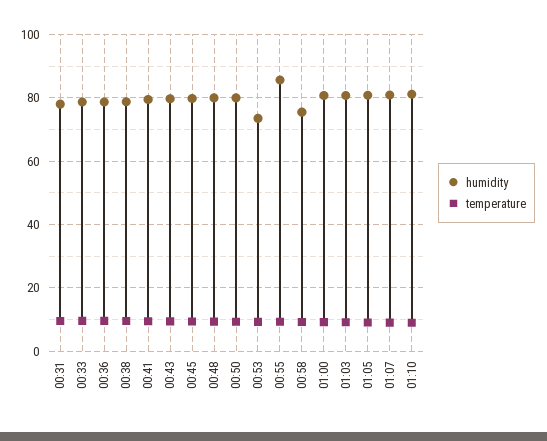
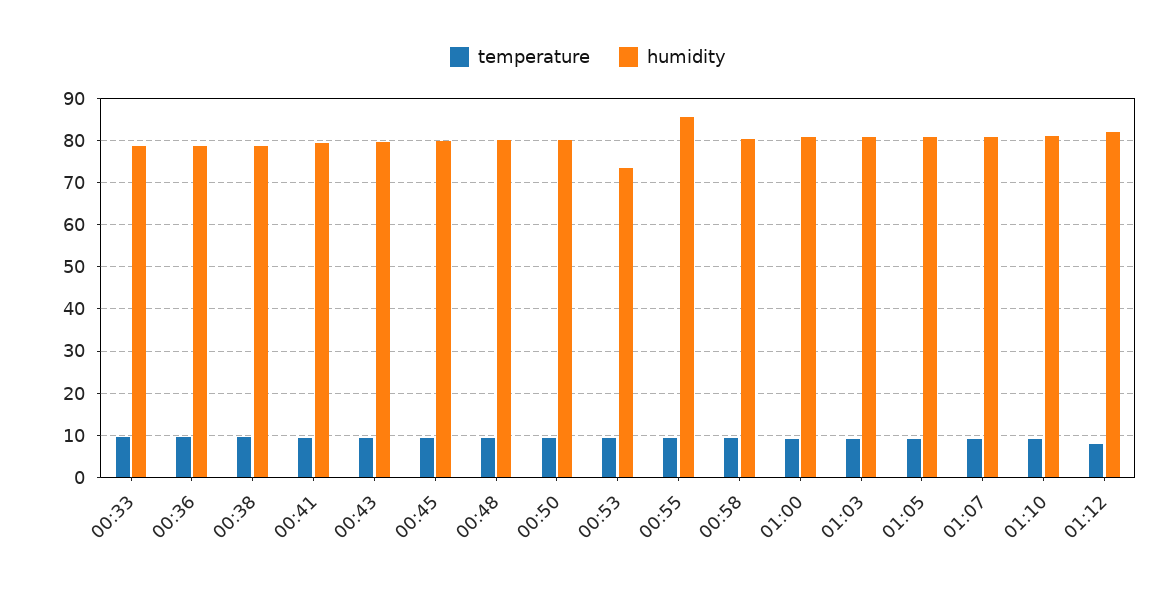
humidity, 00:31: 78 -> none
temperature, 00:31: 10 -> none
humidity, 00:58: 76 -> 80
temperature, 01:12: none -> 8
humidity, 01:12: none -> 82

